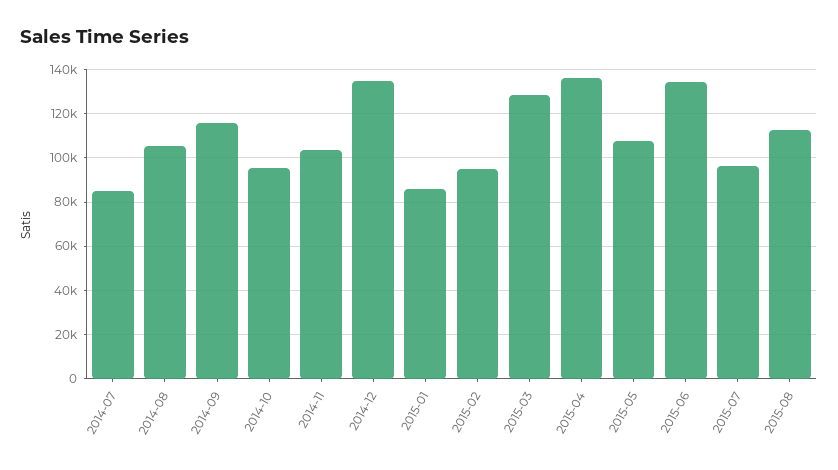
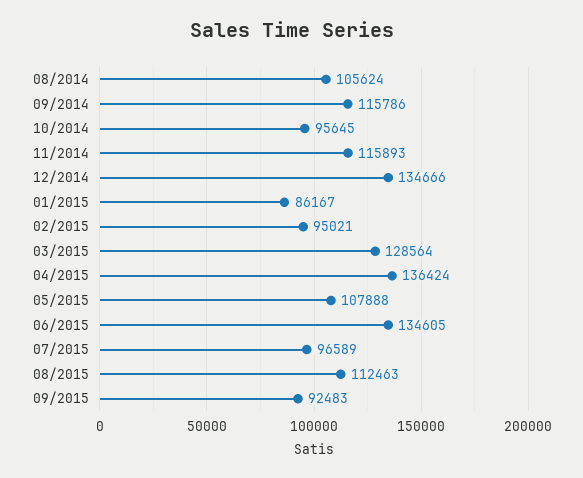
2014-07: 85000 -> none
2014-11: 105000 -> 115893
09/2015: none -> 92483

